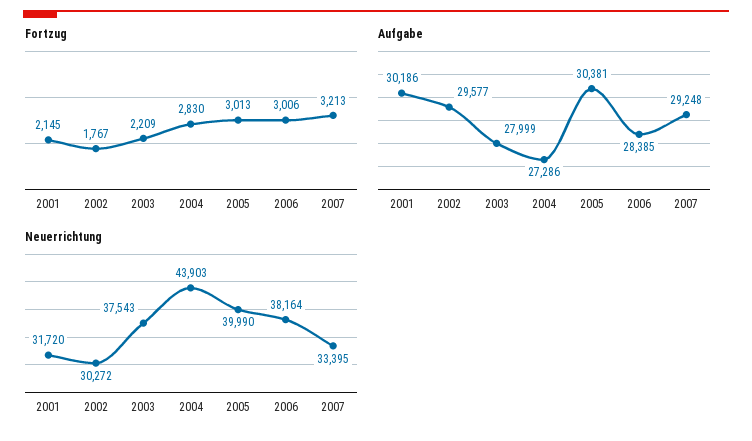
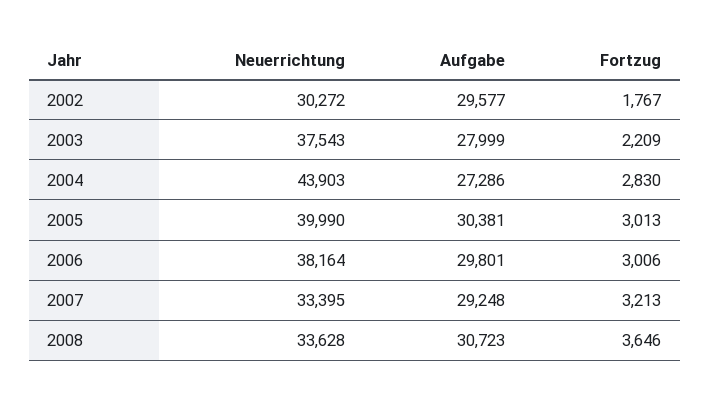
Fortzug, 2001: 2145 -> none
Aufgabe, 2001: 30186 -> none
Aufgabe, 2006: 28385 -> 29801
Neuerrichtung, 2001: 31720 -> none
Neuerrichtung, 2008: none -> 33628
Aufgabe, 2008: none -> 30723
Fortzug, 2008: none -> 3646

